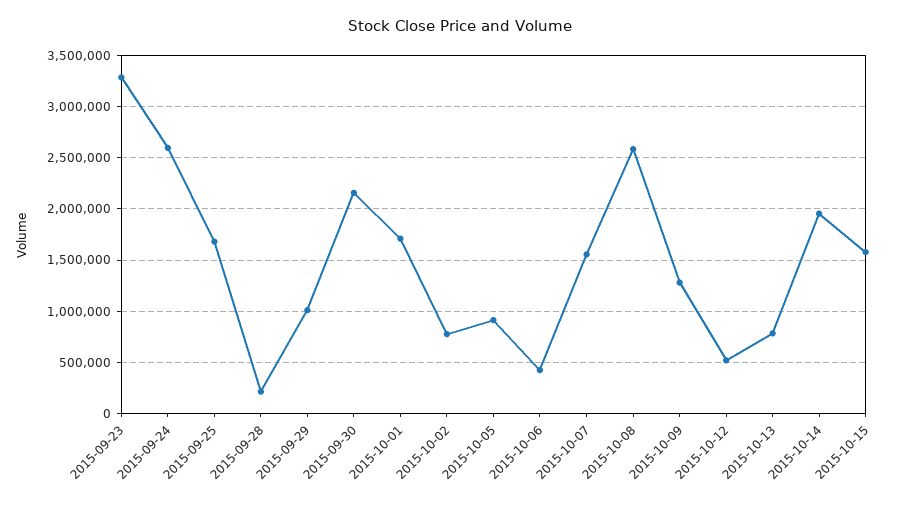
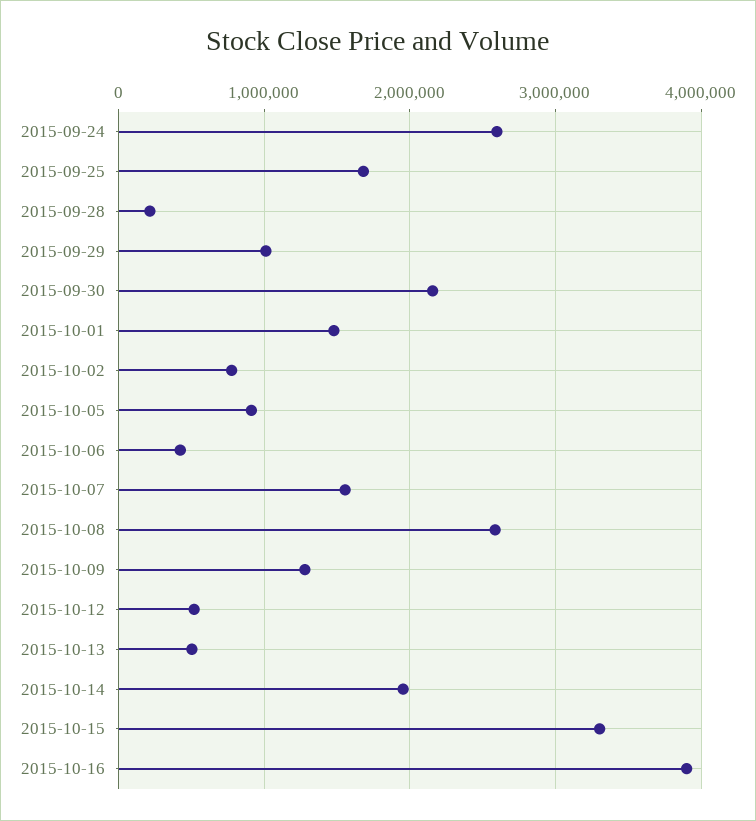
2015-09-23: 3300000 -> none
2015-10-01: 1700000 -> 1500000
2015-10-13: 800000 -> 500000
2015-10-15: 1600000 -> 3300000
2015-10-16: none -> 3900000

